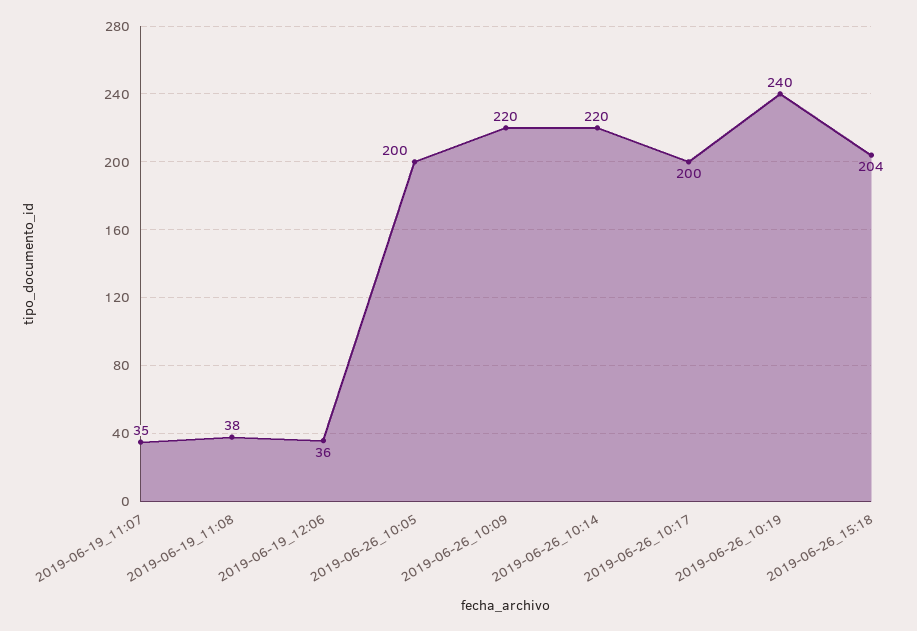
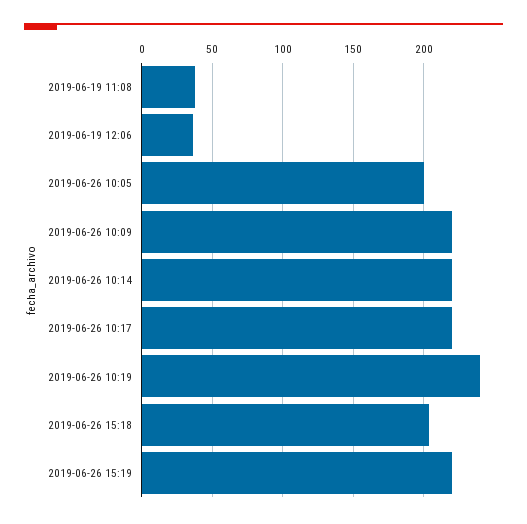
2019-06-19_11:07: 35 -> none
2019-06-26_10:17: 200 -> 220
2019-06-26 15:19: none -> 220

